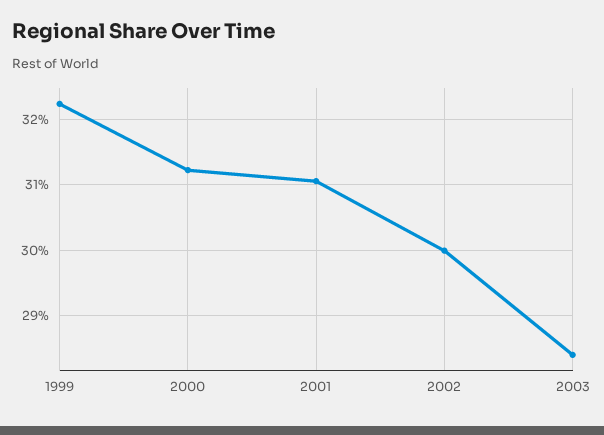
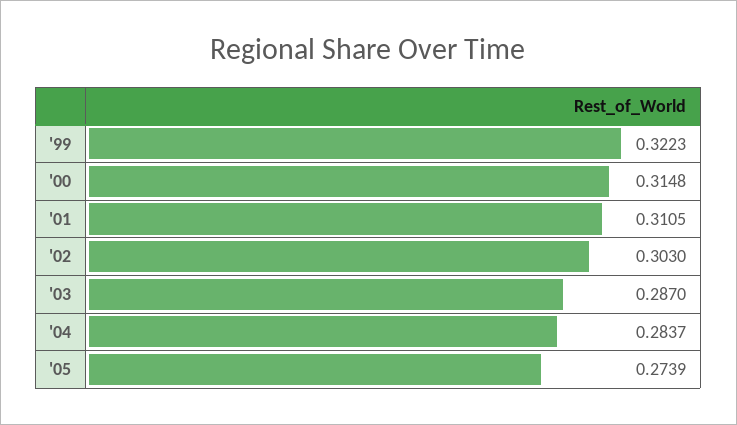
2000: 0.312 -> 0.3148
2002: 0.3 -> 0.303
2003: 0.284 -> 0.287
'04: none -> 0.2837
'05: none -> 0.2739

